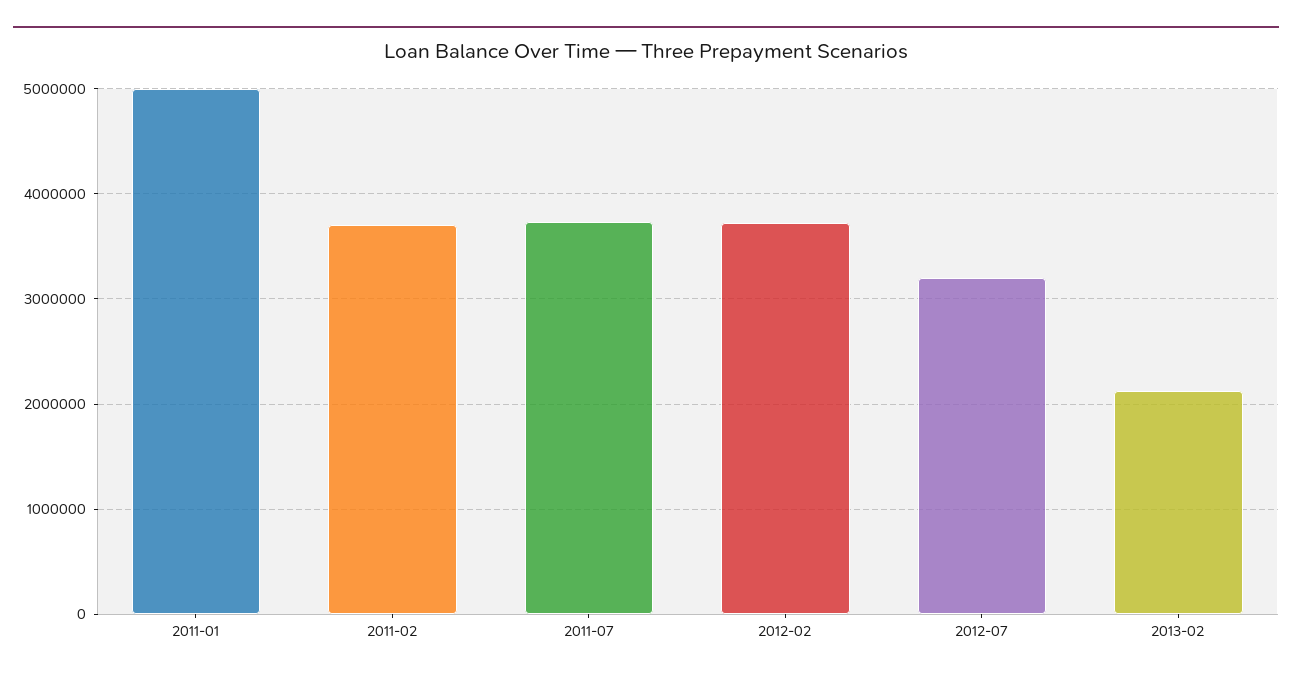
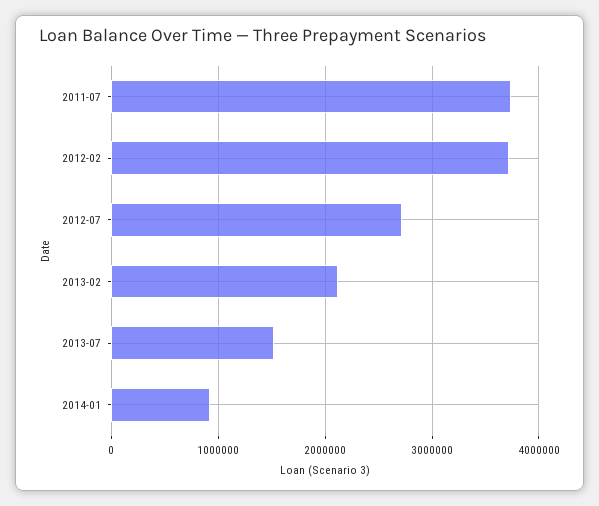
2011-01: 5000000 -> none
2011-02: 3700000 -> none
2012-07: 3200000 -> 2700000
2013-07: none -> 1500000
2014-01: none -> 900000

